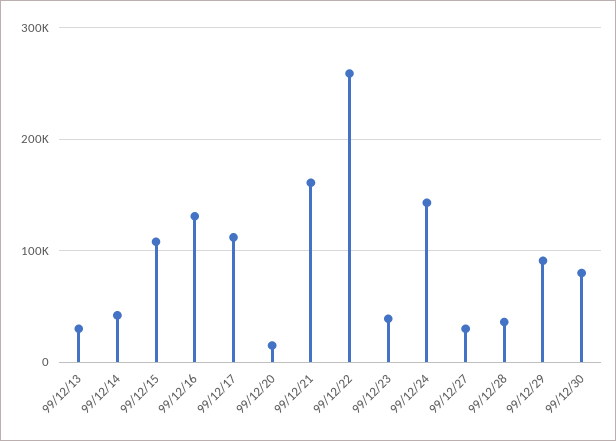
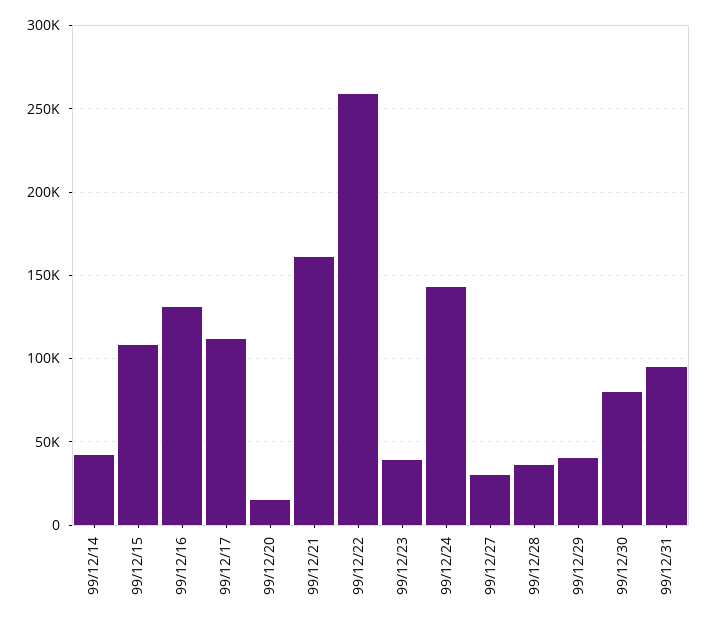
99/12/13: 30000 -> none
99/12/29: 90000 -> 40000
99/12/31: none -> 95000

